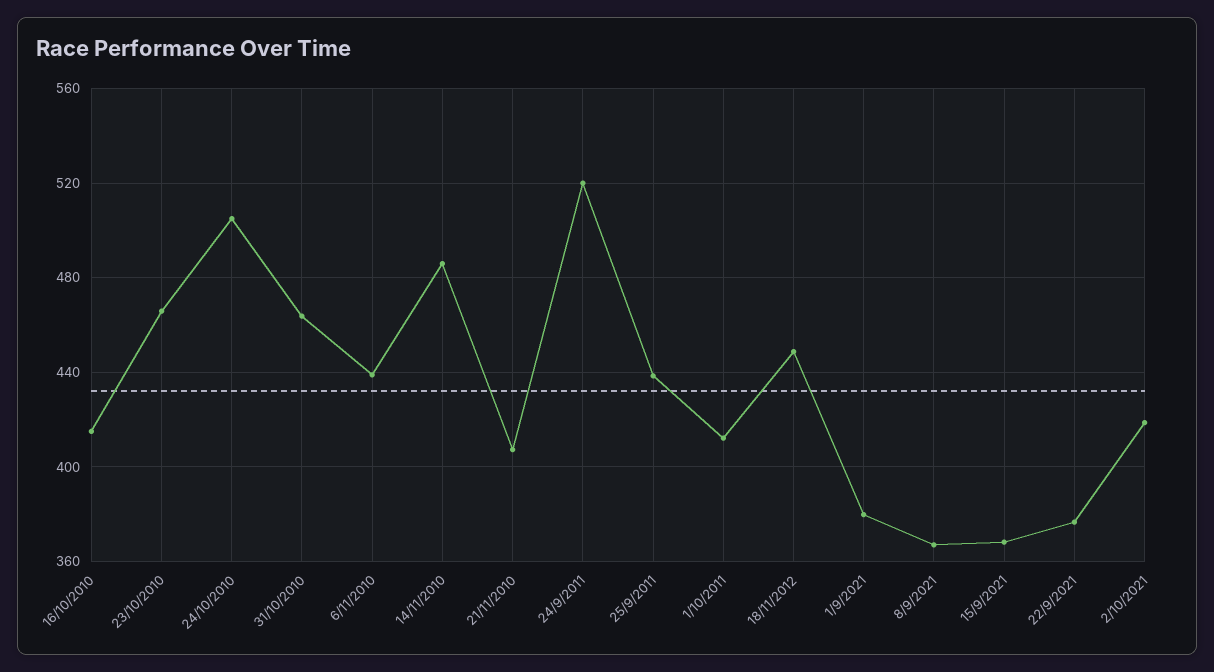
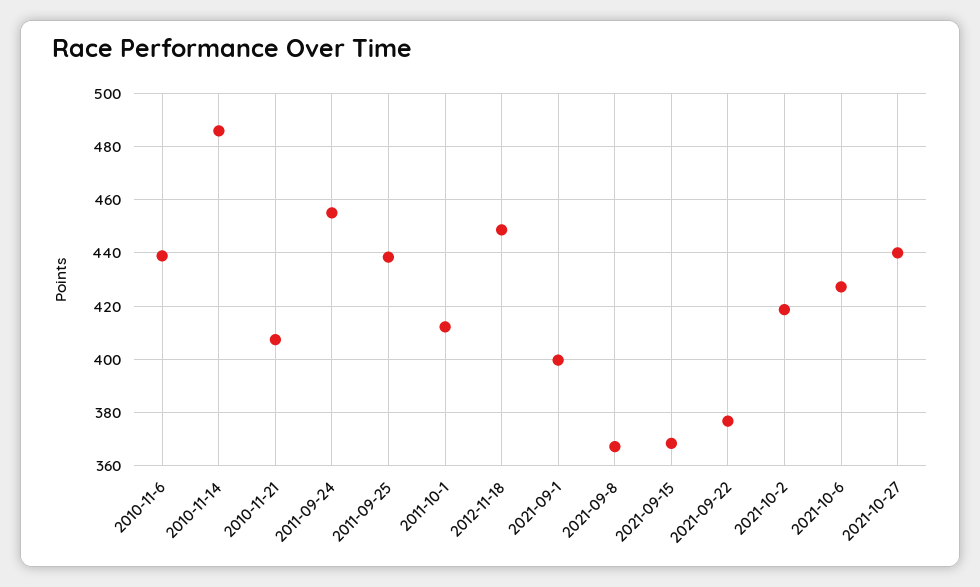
16/10/2010: 415 -> none
23/10/2010: 465 -> none
24/10/2010: 505 -> none
31/10/2010: 465 -> none
24/9/2011: 520 -> 455
1/9/2021: 380 -> 400
2021-10-6: none -> 427.5
2021-10-27: none -> 440

